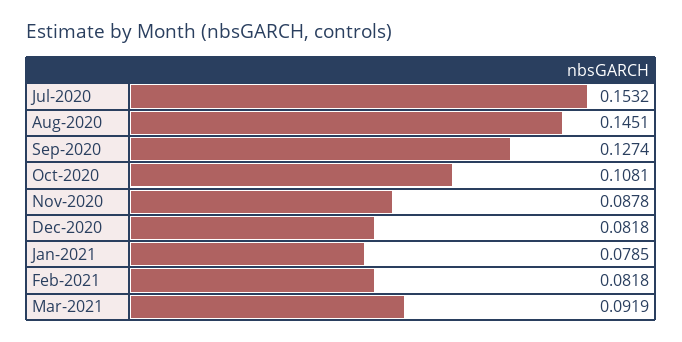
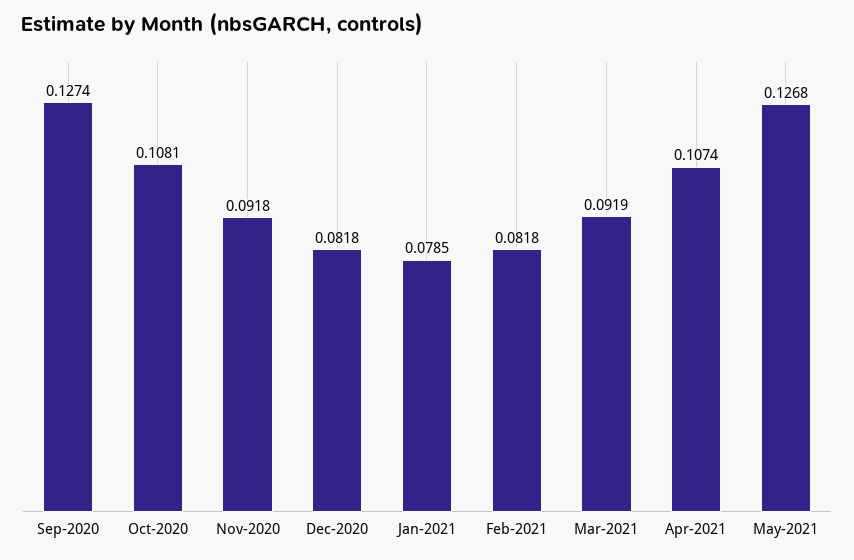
Jul-2020: 0.1532 -> none
Aug-2020: 0.1451 -> none
Nov-2020: 0.0878 -> 0.0918
Apr-2021: none -> 0.1074
May-2021: none -> 0.1268

